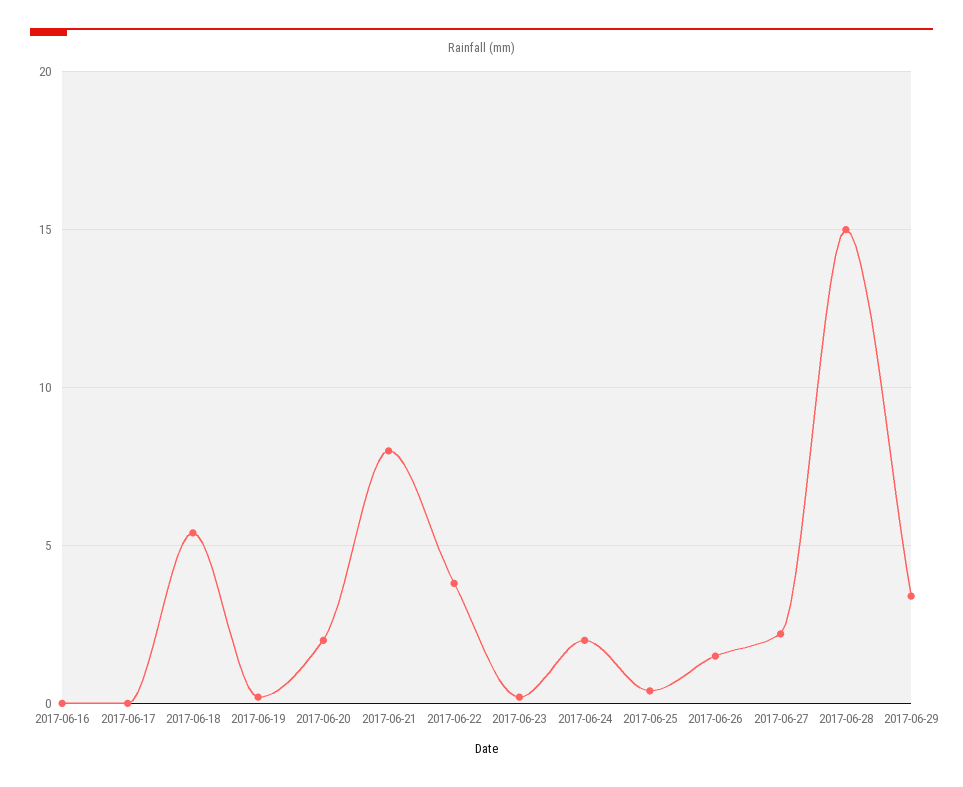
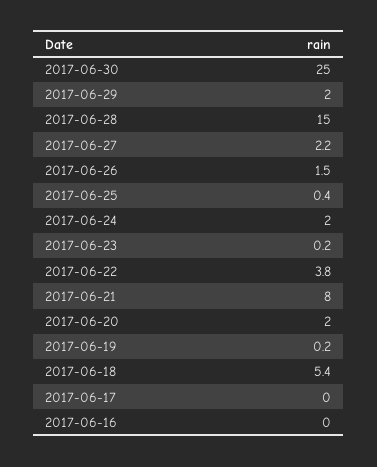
2017-06-29: 3.5 -> 2
2017-06-30: none -> 25

